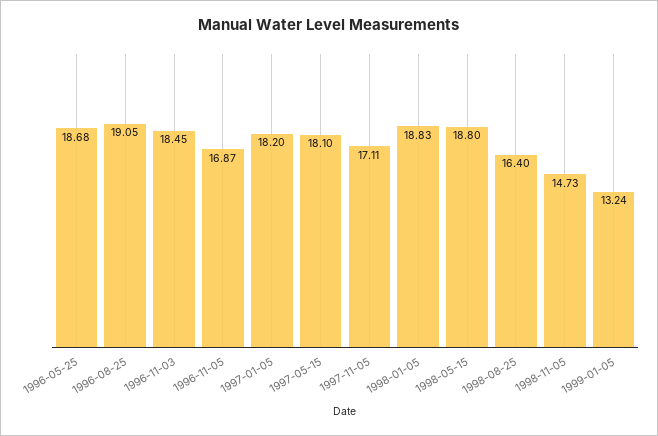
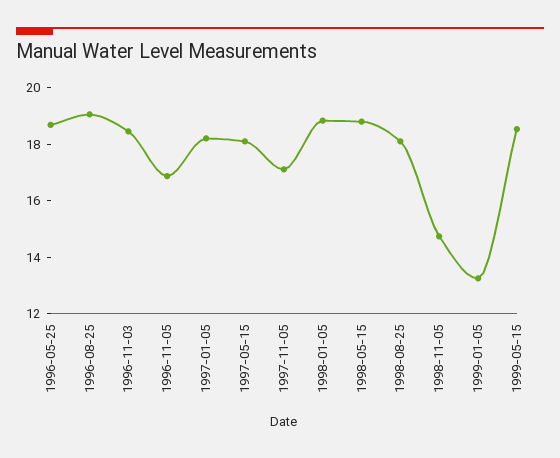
1998-08-25: 16.4 -> 18
1999-05-15: none -> 18.5

